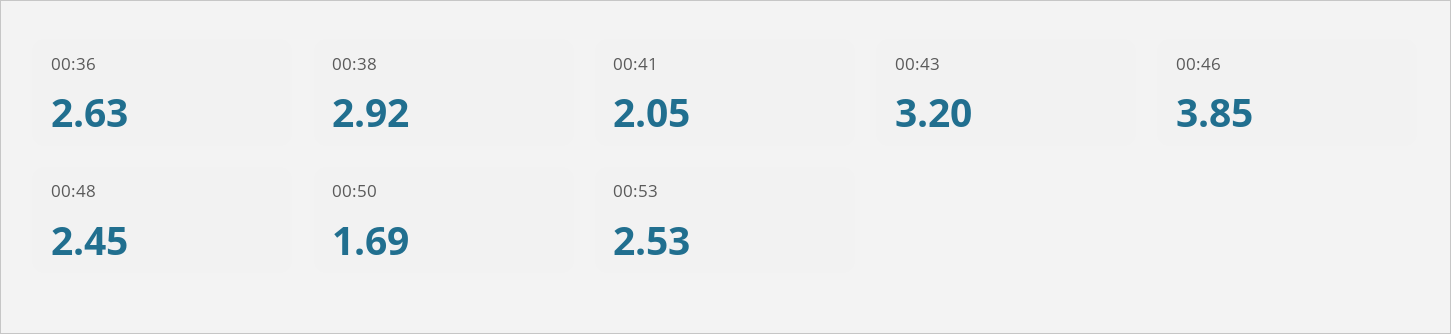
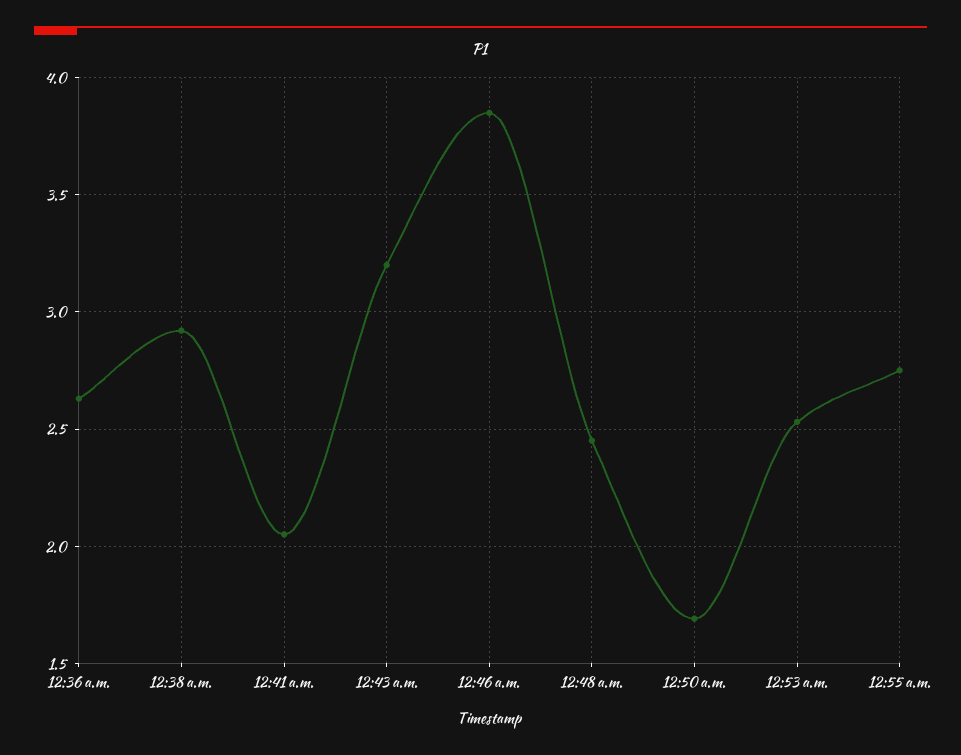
12:55 a.m.: none -> 2.75

